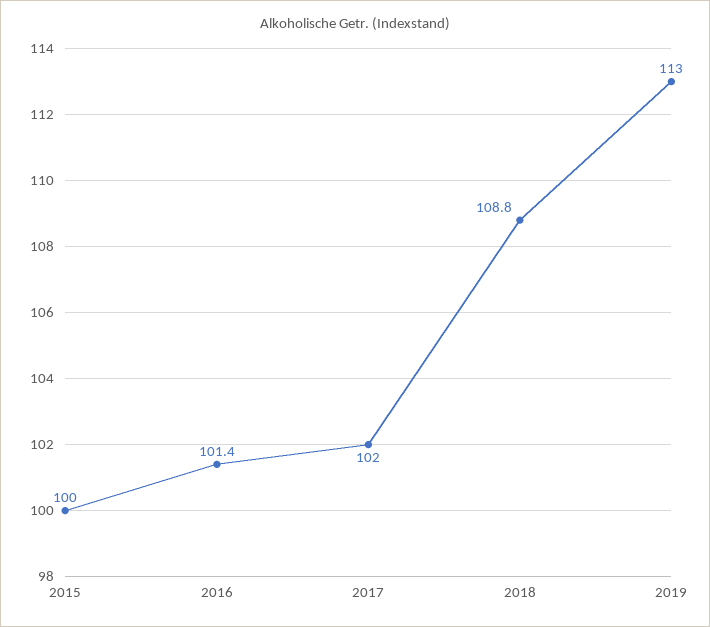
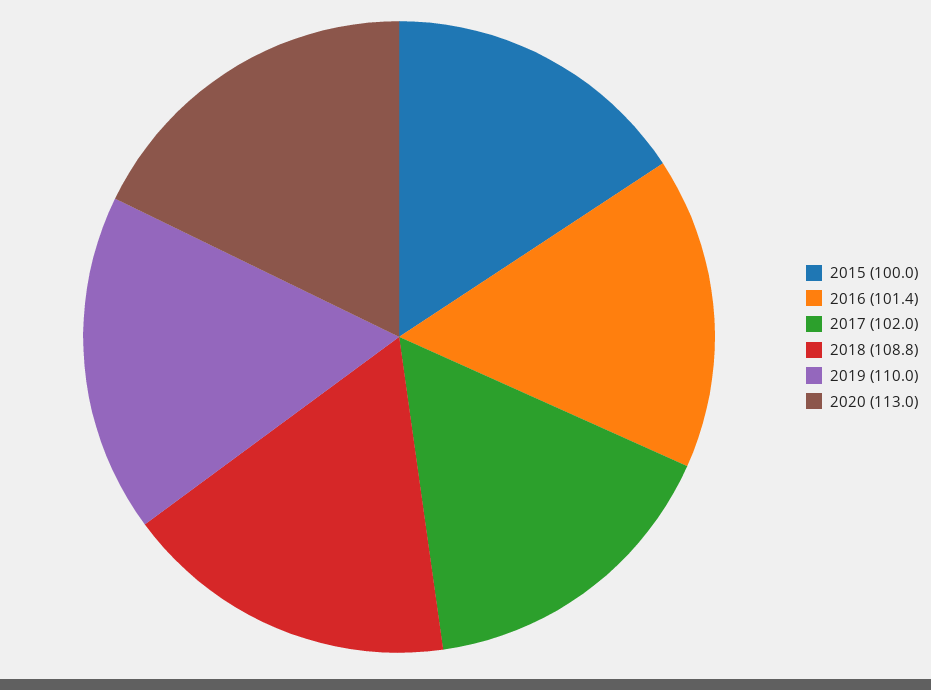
2019: 113 -> 110
2020: none -> 113

